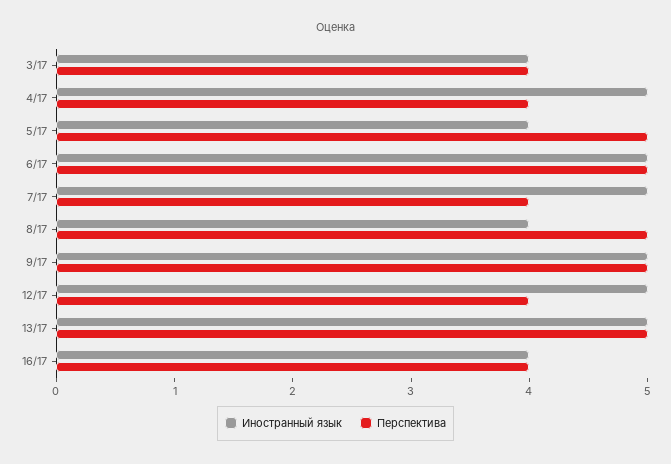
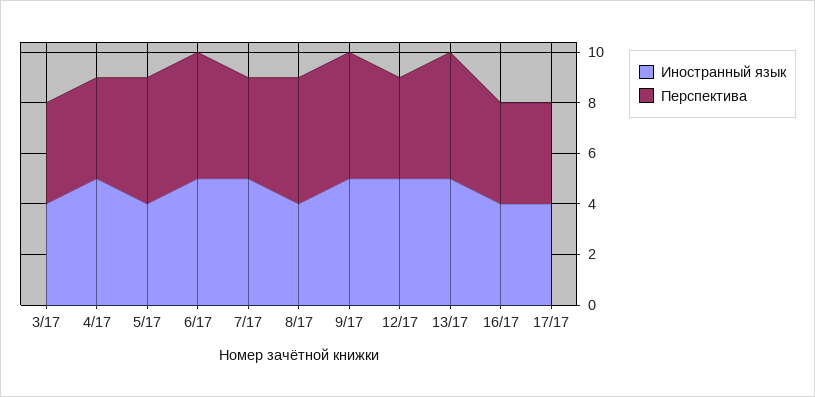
Иностранный язык, 17/17: none -> 4
Перспектива, 17/17: none -> 4

